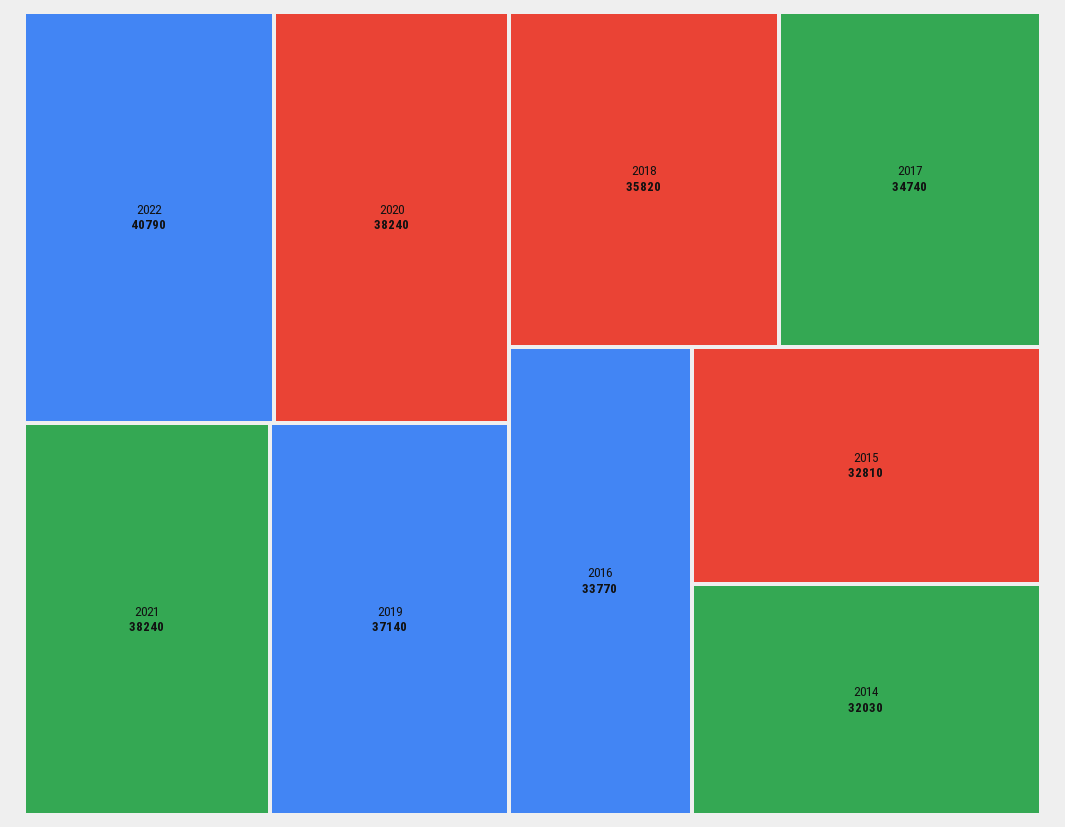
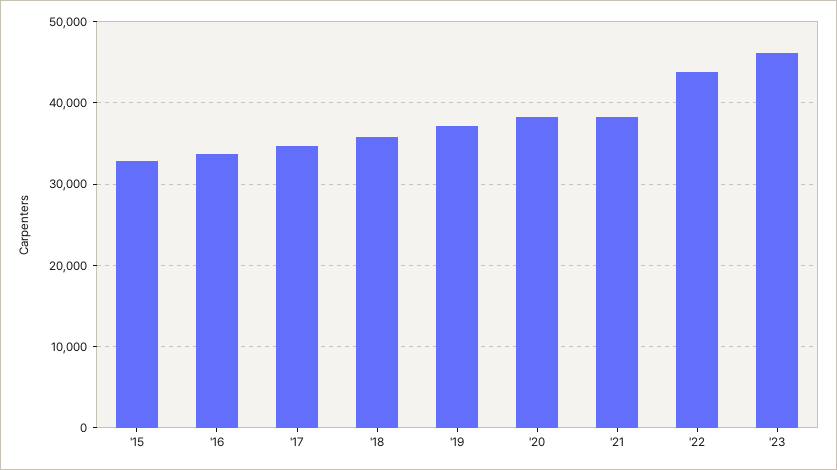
2022: 40790 -> 44000
2014: 32030 -> none
'23: none -> 46000

